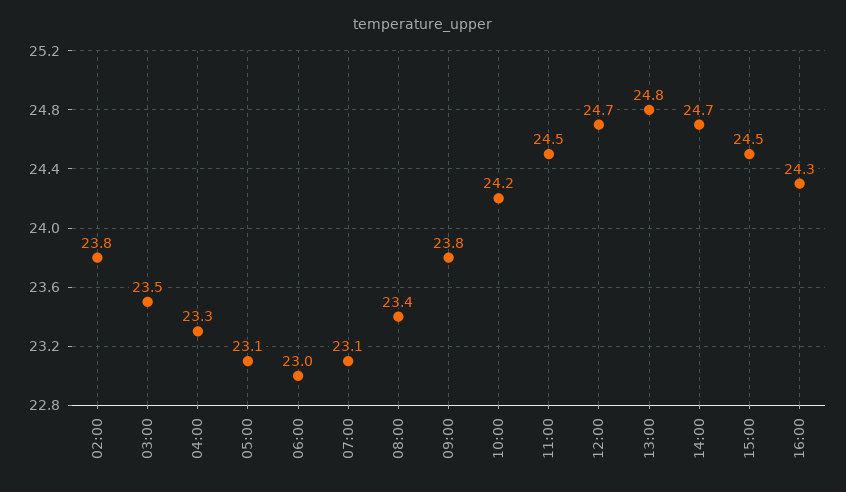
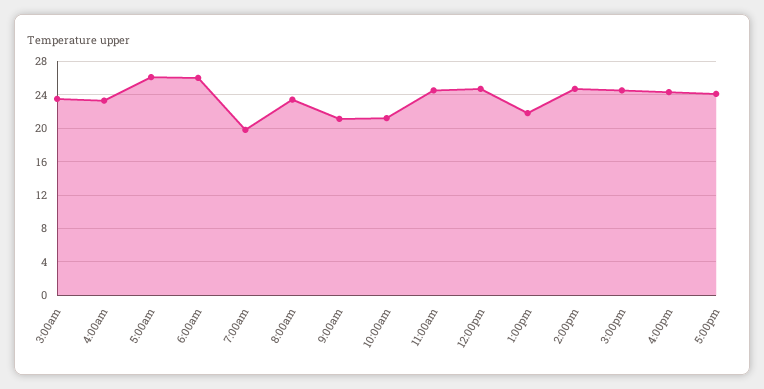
02:00: 23.8 -> none
05:00: 23.1 -> 26
06:00: 23 -> 26
07:00: 23.1 -> 20
09:00: 23.8 -> 21
10:00: 24.2 -> 21
13:00: 24.8 -> 22
5:00pm: none -> 24

